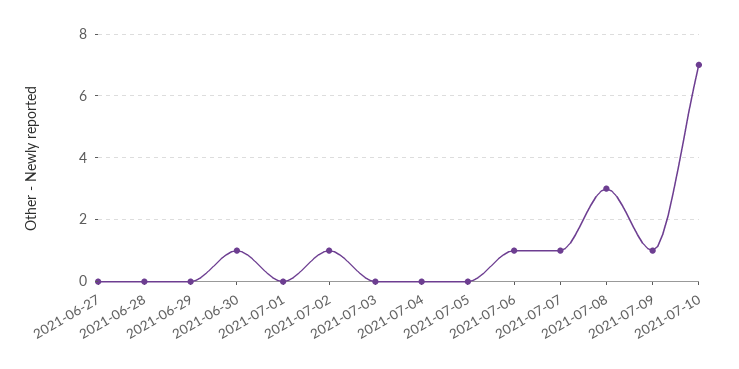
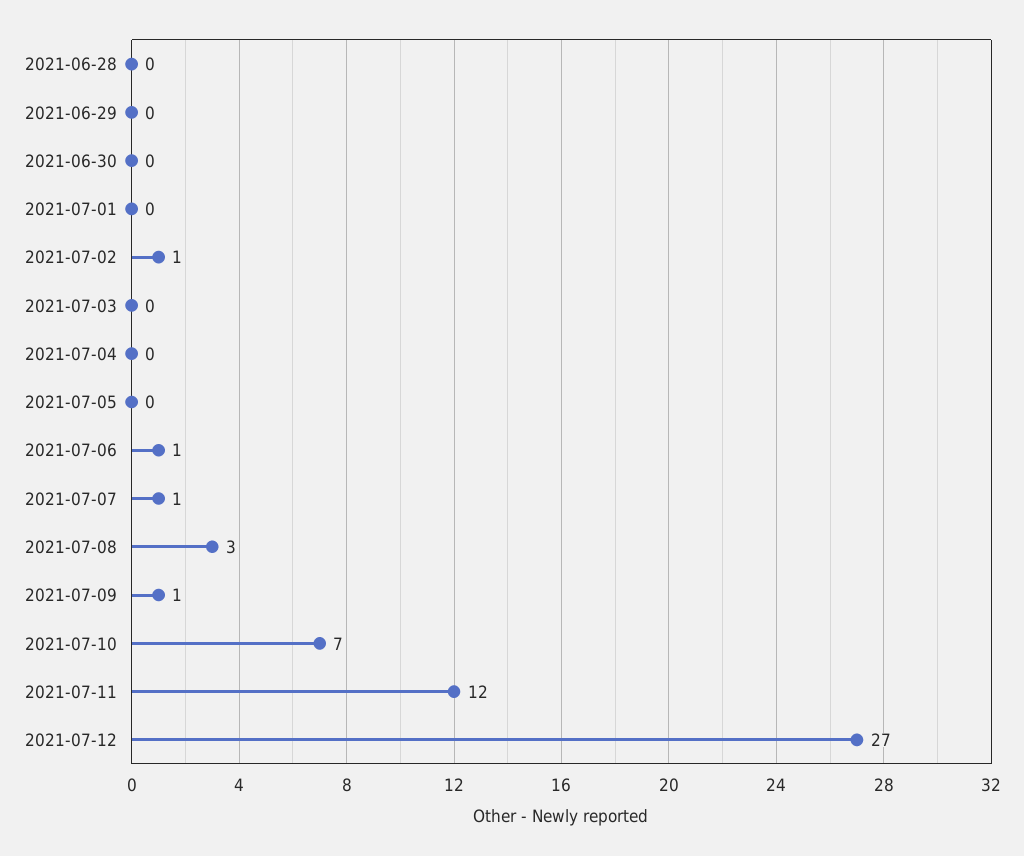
2021-06-27: 0 -> none
2021-06-30: 1 -> 0
2021-07-11: none -> 12
2021-07-12: none -> 27

